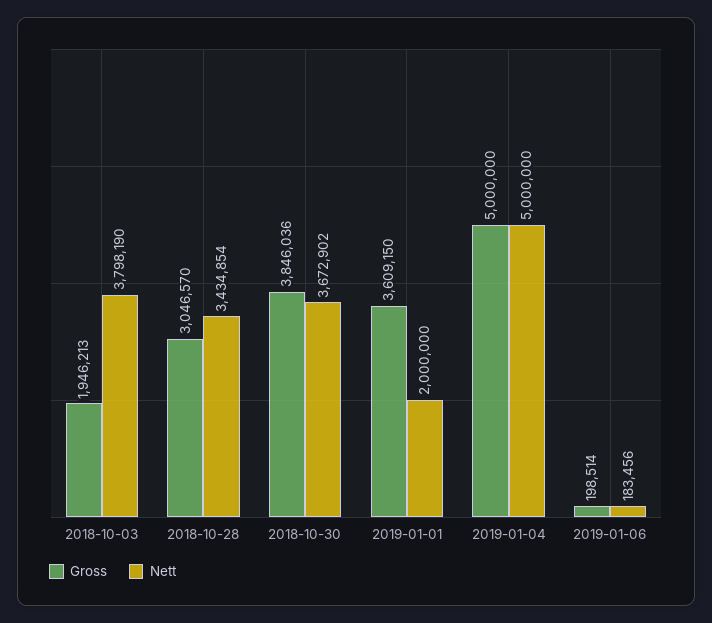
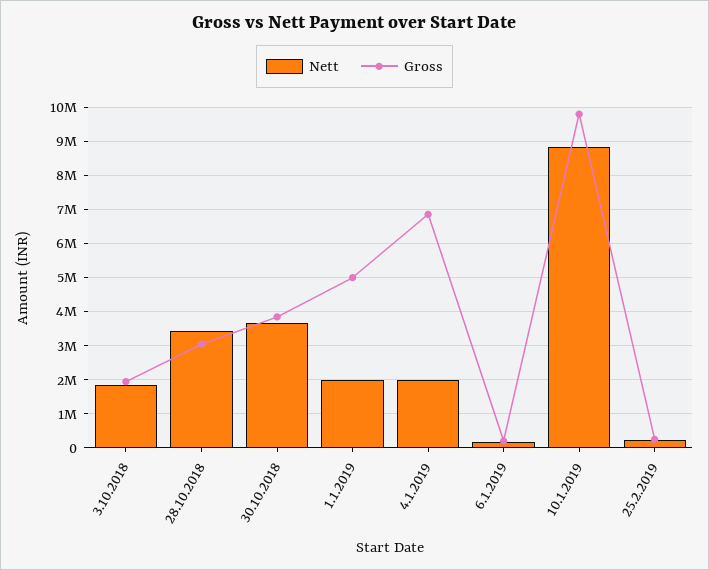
Nett, 2018-10-03: 3798190 -> 1800000
Gross, 2019-01-01: 3609150 -> 5000000
Gross, 2019-01-04: 5000000 -> 6800000
Nett, 2019-01-04: 5000000 -> 2000000
Nett, 10.1.2019: none -> 8800000
Gross, 10.1.2019: none -> 9800000
Nett, 25.2.2019: none -> 200000
Gross, 25.2.2019: none -> 200000

